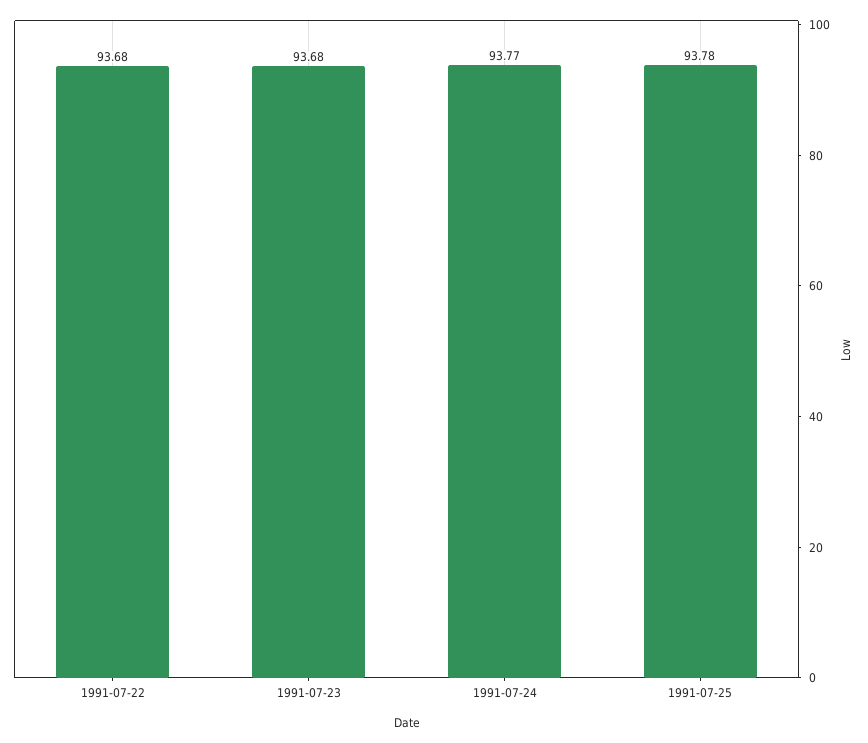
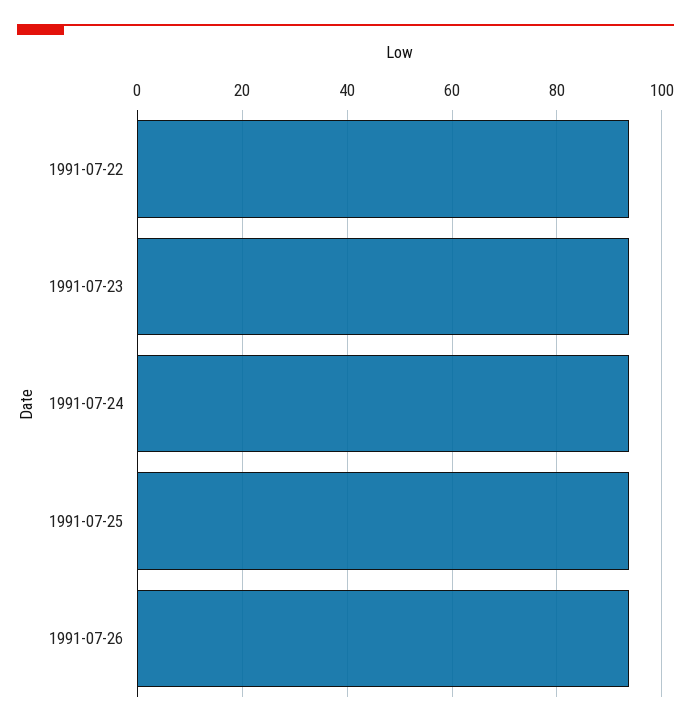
1991-07-26: none -> 94

